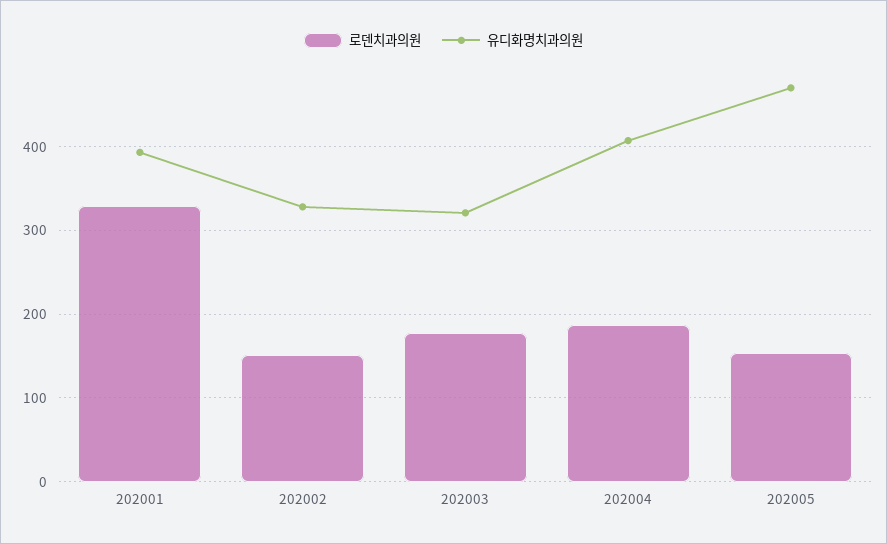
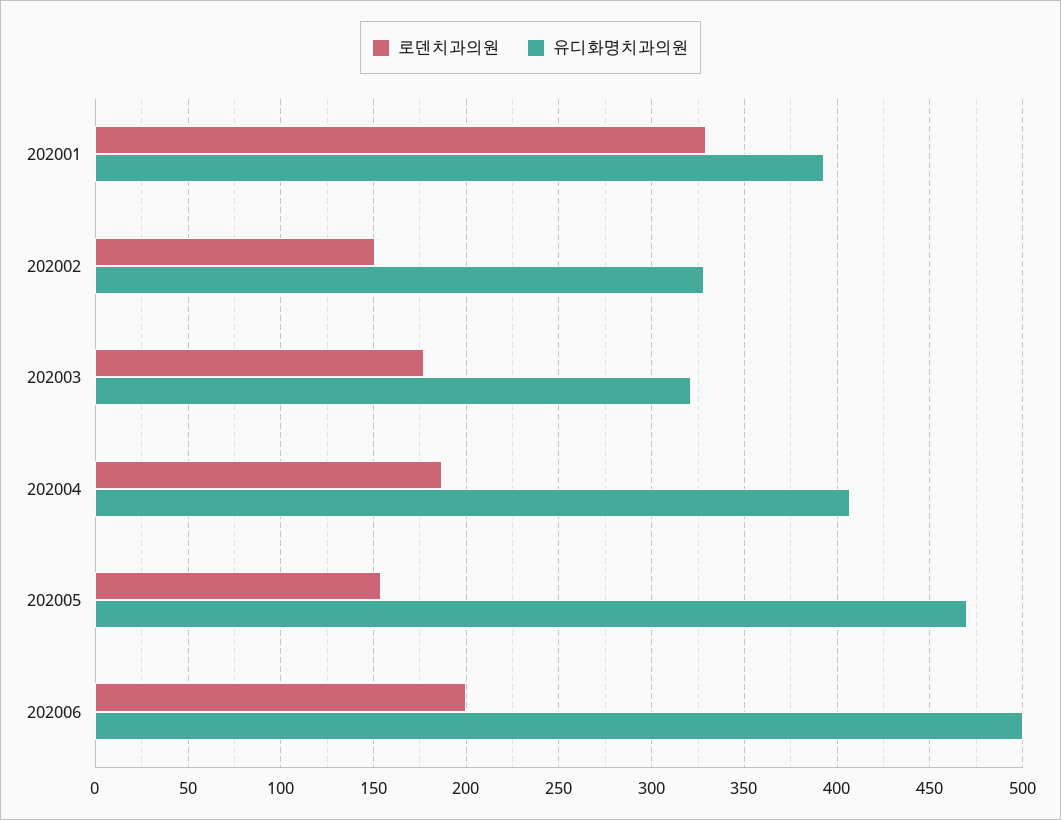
로덴치과의원, 202006: none -> 200
유디화명치과의원, 202006: none -> 500

